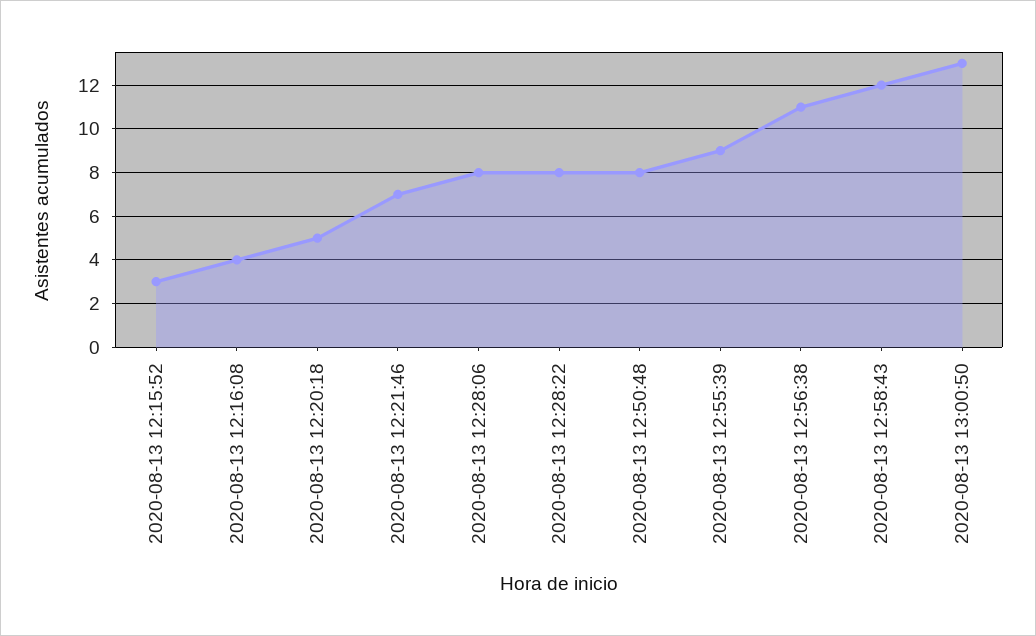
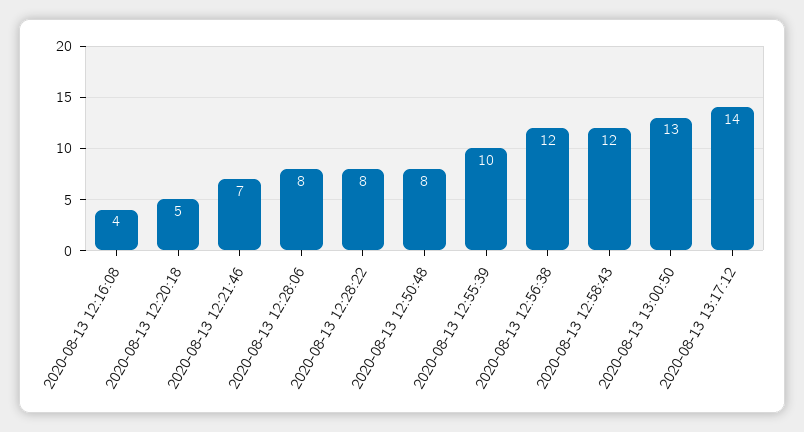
2020-08-13 12:15:52: 3 -> none
2020-08-13 12:55:39: 9 -> 10
2020-08-13 12:56:38: 11 -> 12
2020-08-13 13:17:12: none -> 14

